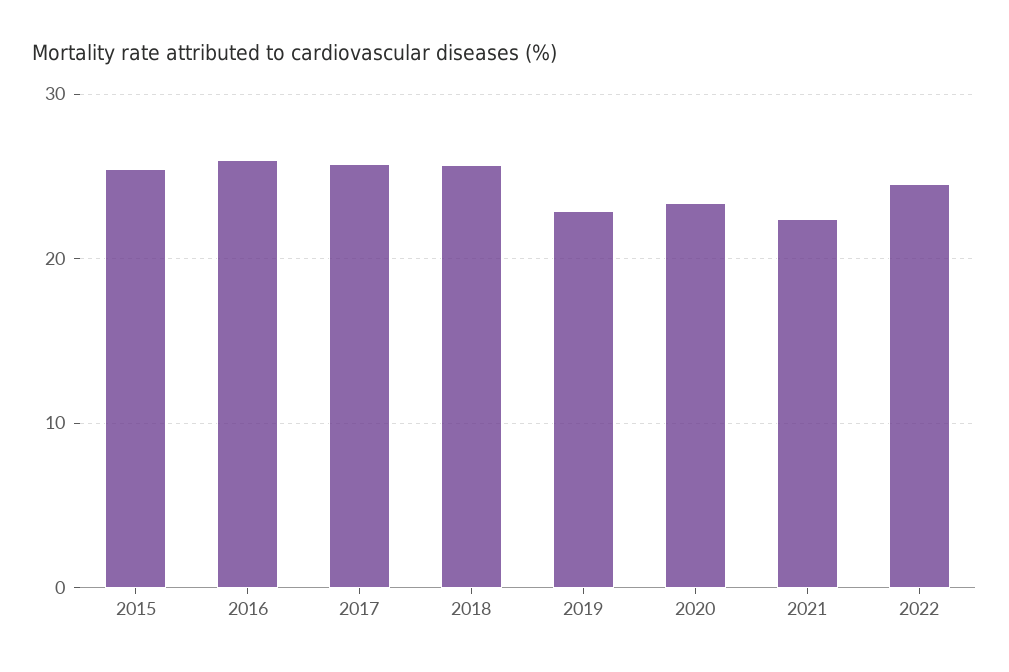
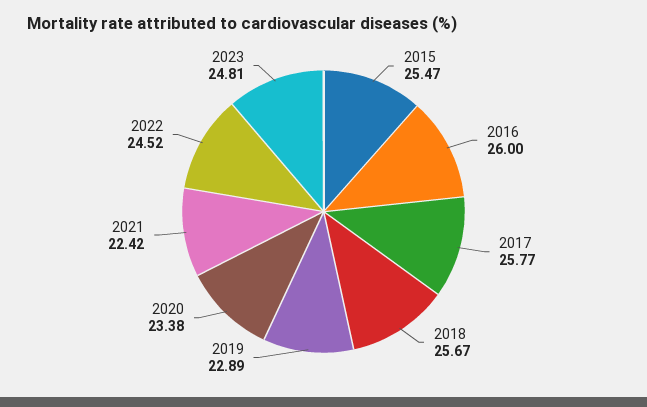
2023: none -> 24.81

